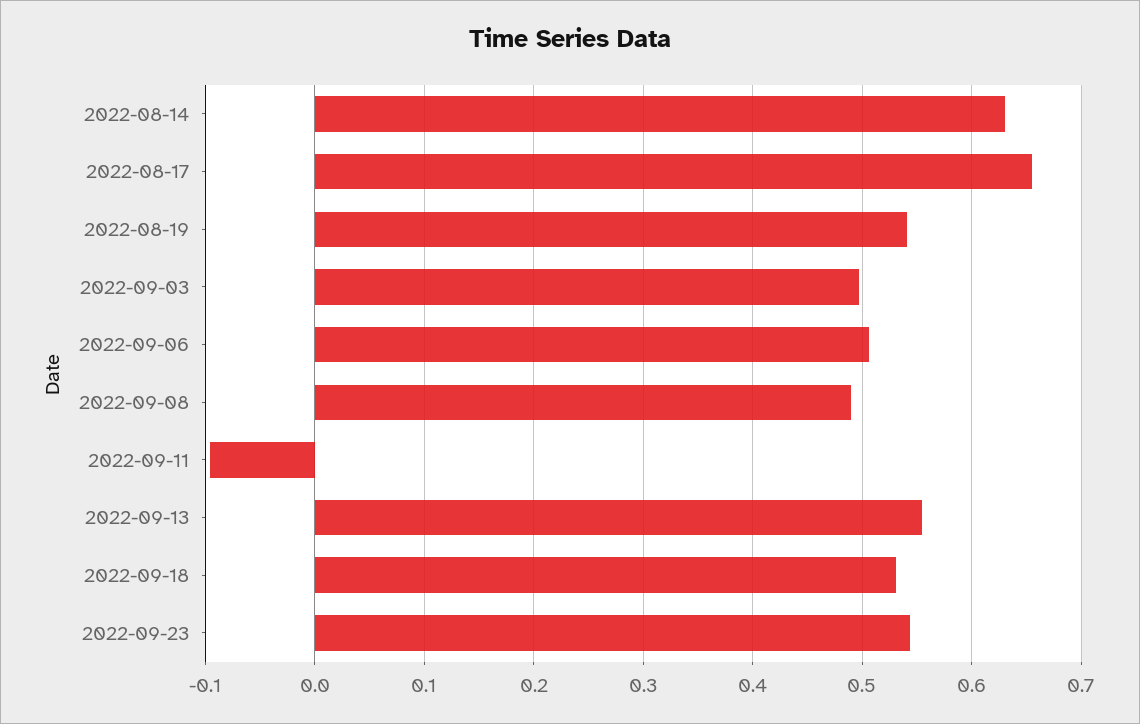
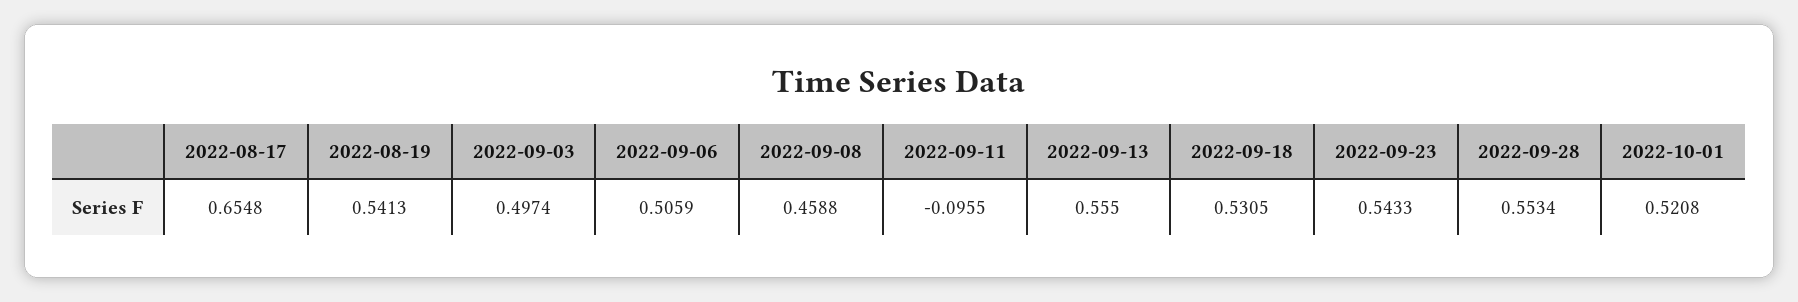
2022-08-14: 0.63 -> none
2022-09-08: 0.49 -> 0.4588
2022-09-28: none -> 0.5534
2022-10-01: none -> 0.5208

